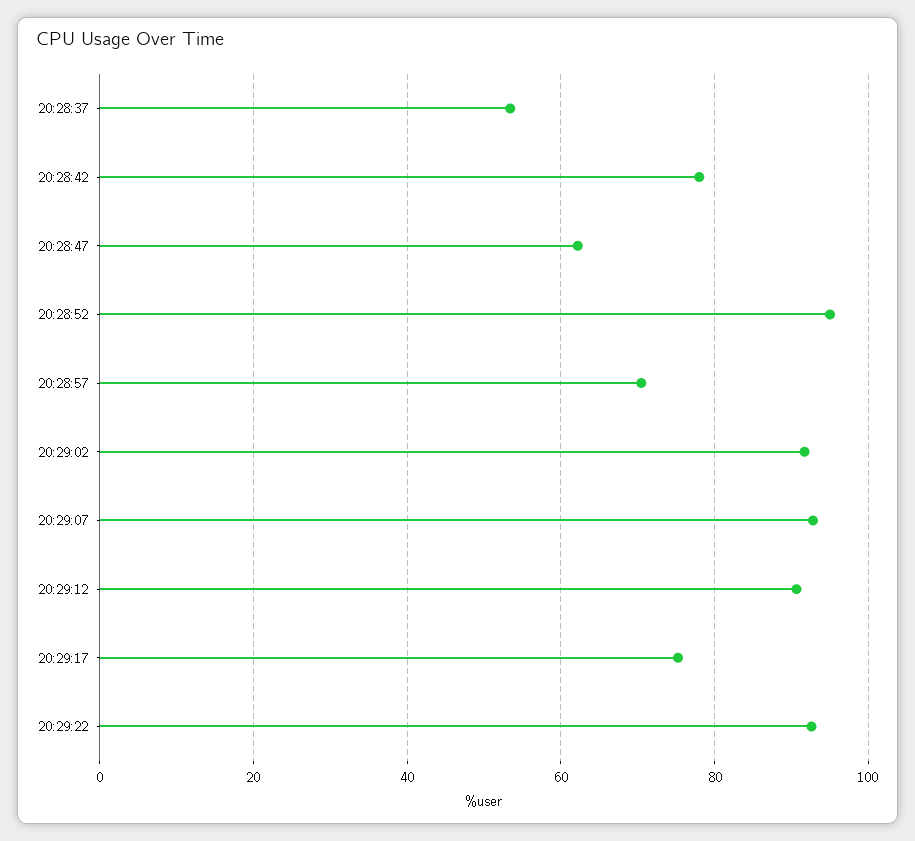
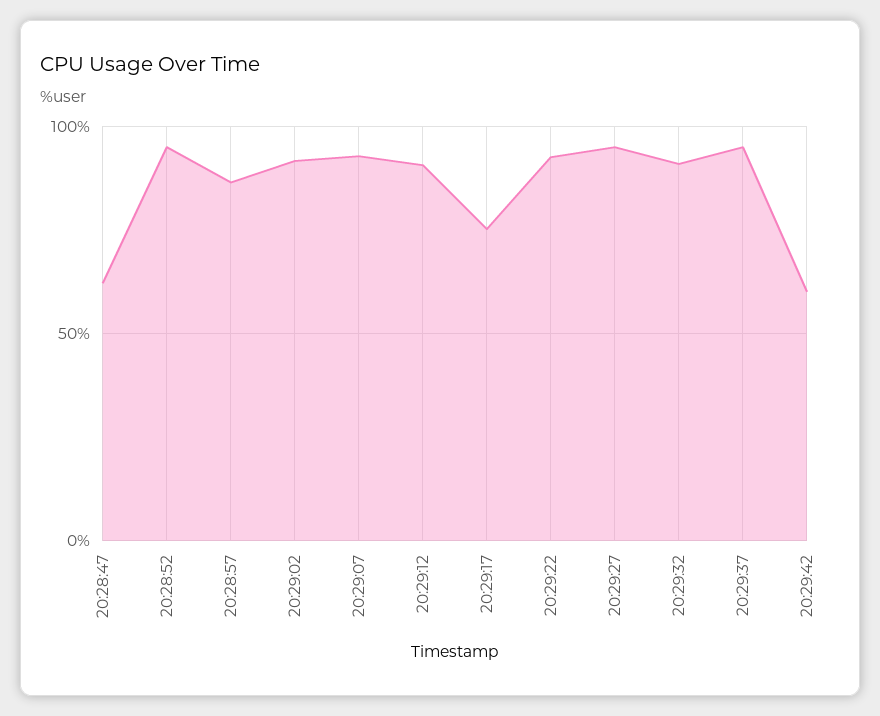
20:28:37: 54 -> none
20:28:42: 78 -> none
20:28:57: 70 -> 85
20:29:27: none -> 95
20:29:32: none -> 90
20:29:37: none -> 95
20:29:42: none -> 60

